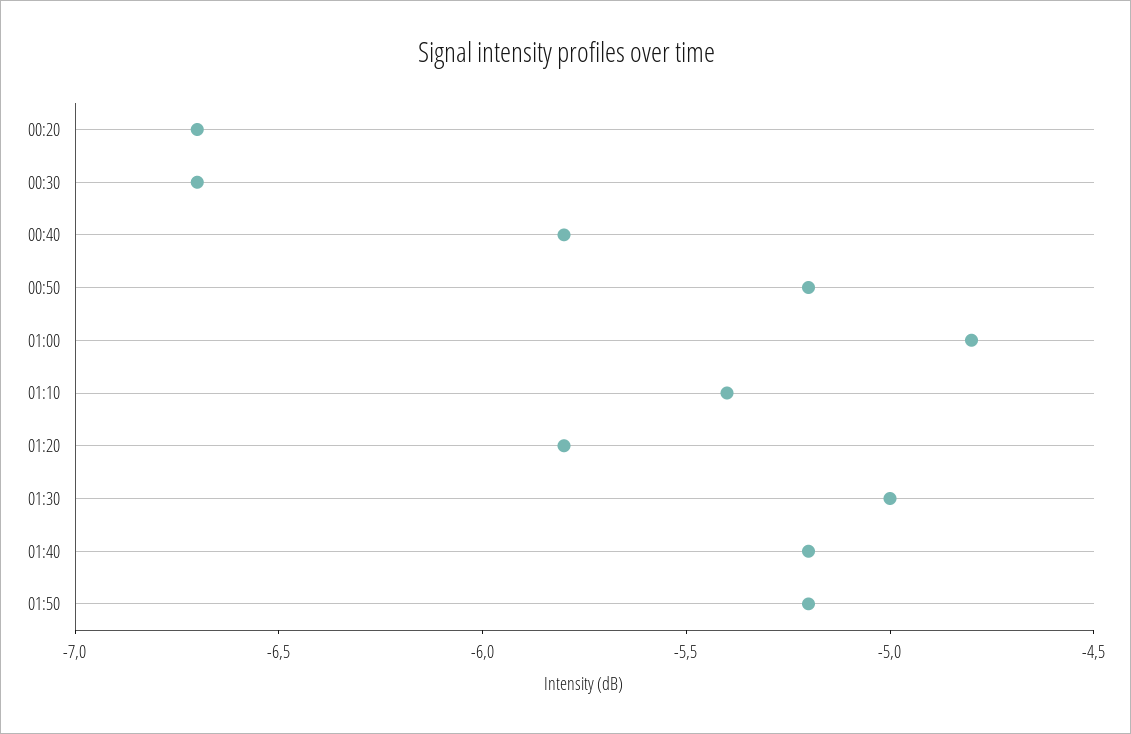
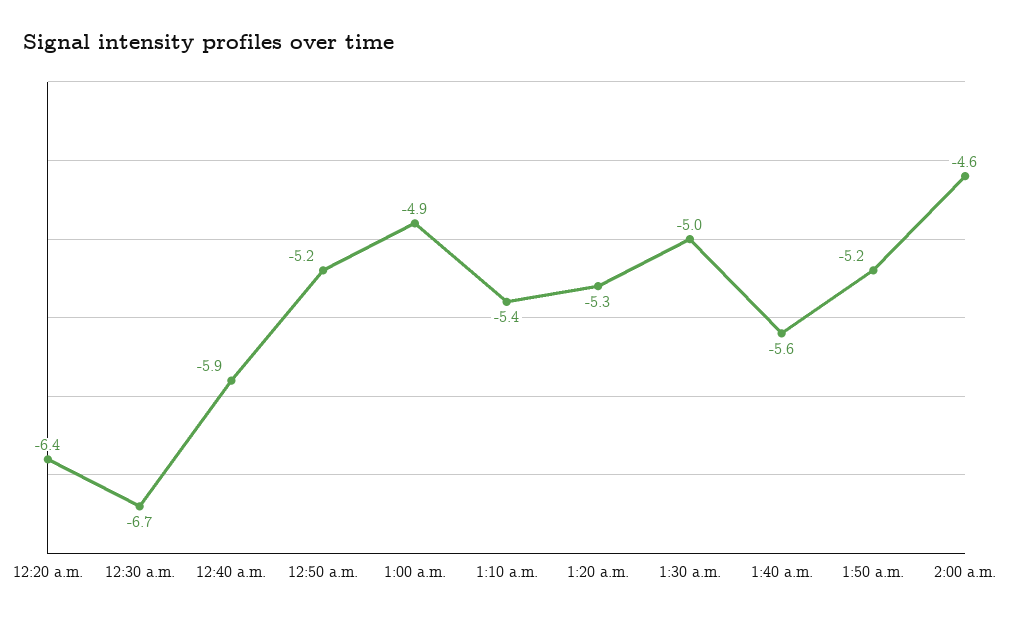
00:20: -6.7 -> -6.4
00:40: -5.8 -> -5.9
01:00: -4.8 -> -4.9
01:20: -5.8 -> -5.3
01:40: -5.2 -> -5.6
2:00 a.m.: none -> -4.6

